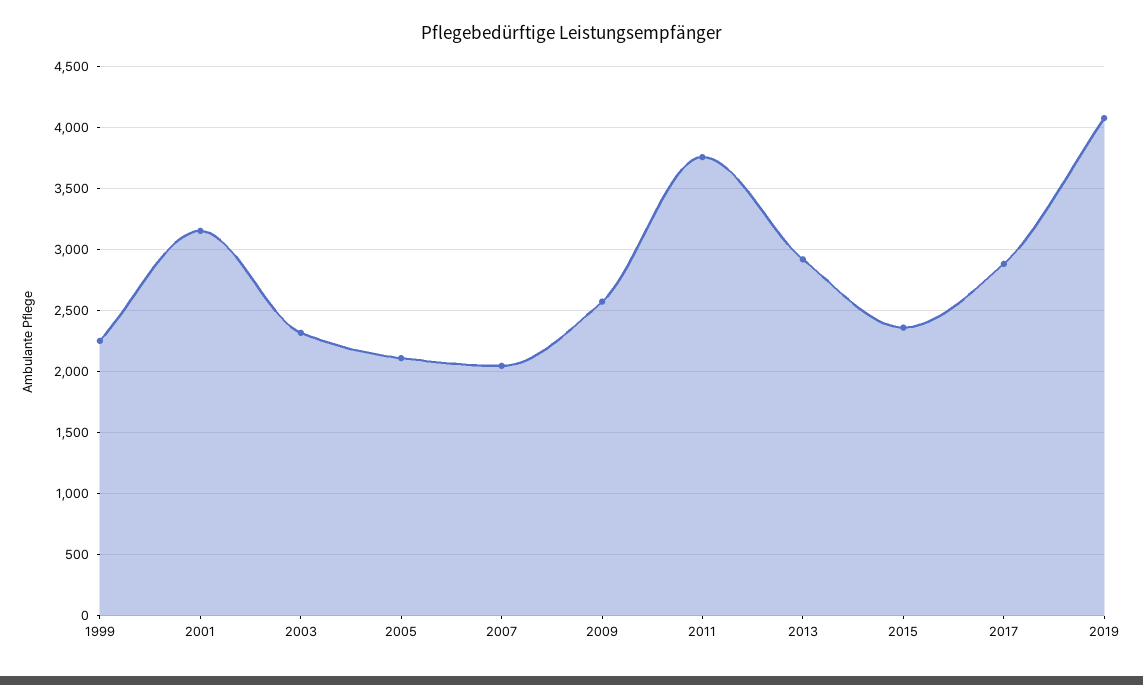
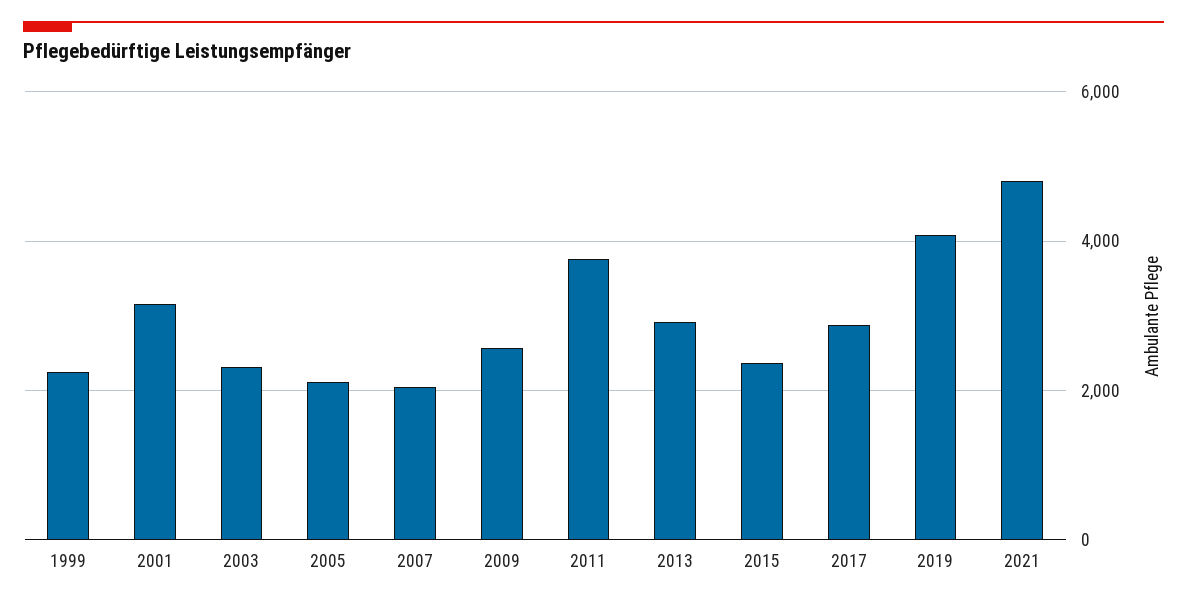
2021: none -> 4800

